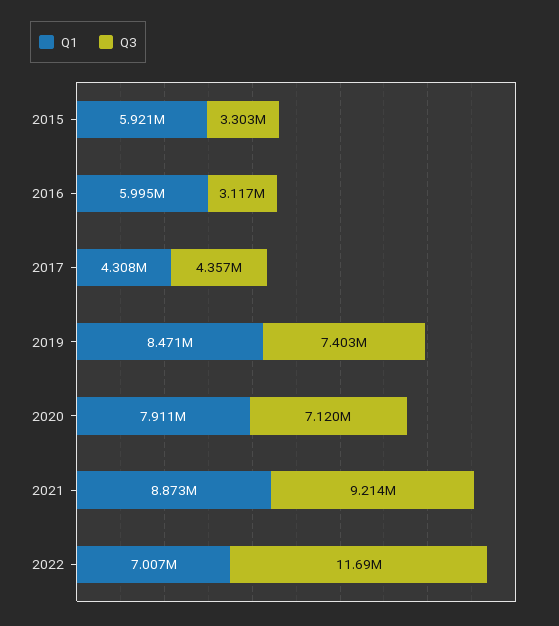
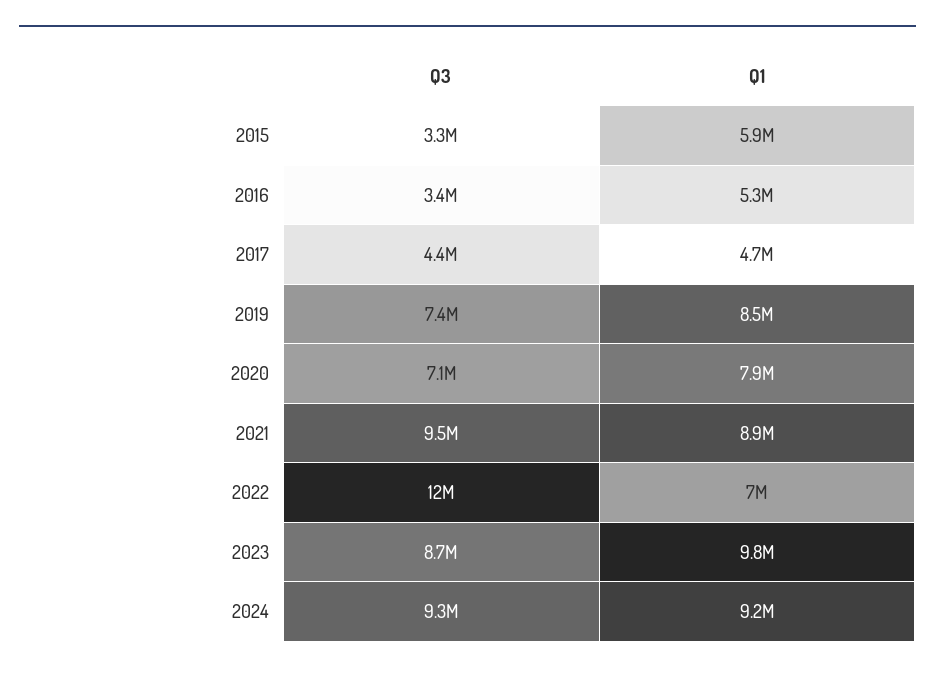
Q1, 2016: 5995000 -> 5300000
Q3, 2016: 3117000 -> 3400000
Q1, 2017: 4308000 -> 4700000
Q3, 2021: 9214000 -> 9500000
Q3, 2023: none -> 8700000
Q1, 2023: none -> 9800000
Q3, 2024: none -> 9300000
Q1, 2024: none -> 9200000

